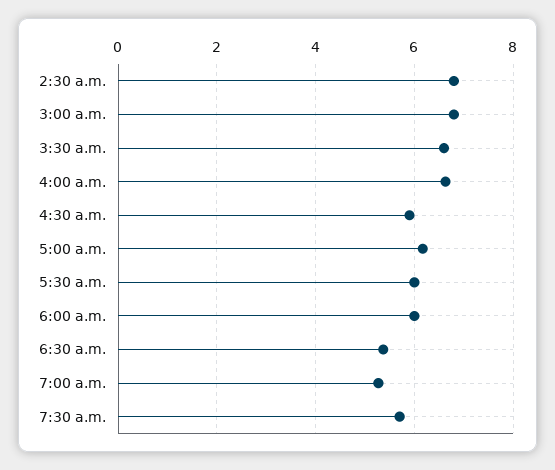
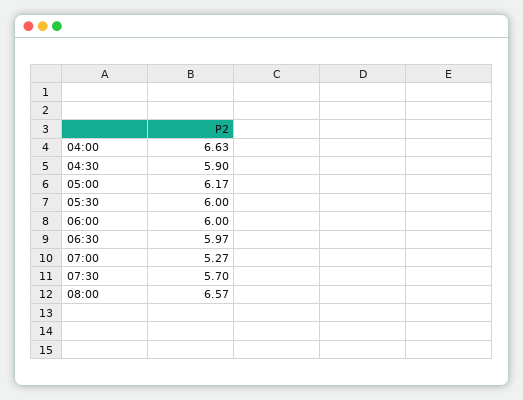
2:30 a.m.: 6.8 -> none
3:00 a.m.: 6.8 -> none
3:30 a.m.: 6.6 -> none
6:30 a.m.: 5.4 -> 5.97
08:00: none -> 6.57

